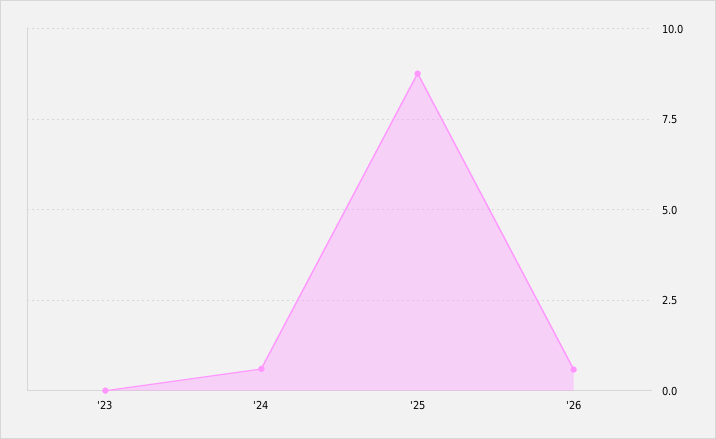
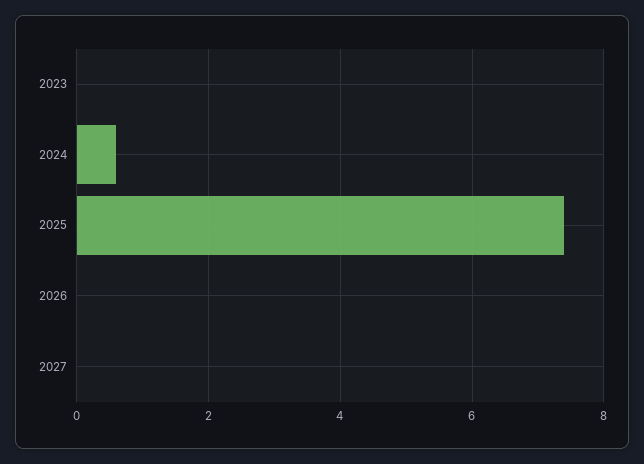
'25: 8.75 -> 7.4
'26: 0.5 -> 0
2027: none -> 0

